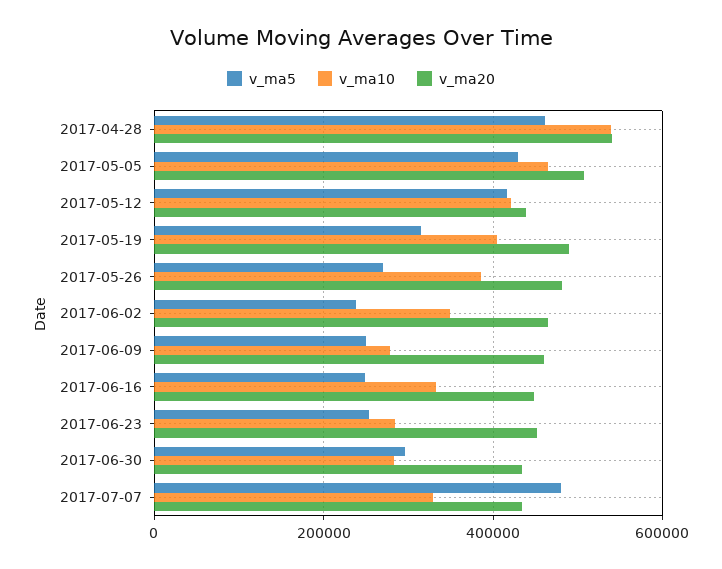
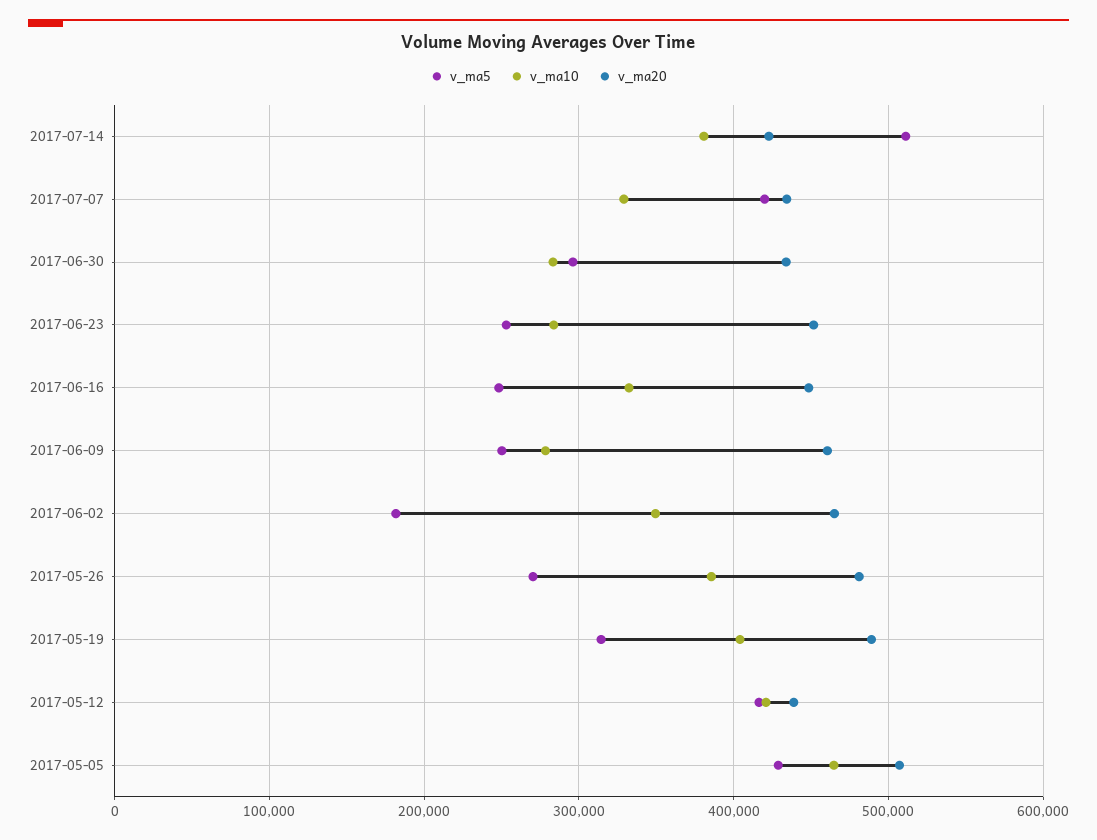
v_ma5, 2017-04-28: 460000 -> none
v_ma10, 2017-04-28: 540000 -> none
v_ma20, 2017-04-28: 540000 -> none
v_ma5, 2017-06-02: 240000 -> 180000
v_ma5, 2017-07-07: 480000 -> 420000
v_ma5, 2017-07-14: none -> 510000
v_ma10, 2017-07-14: none -> 380000
v_ma20, 2017-07-14: none -> 420000

